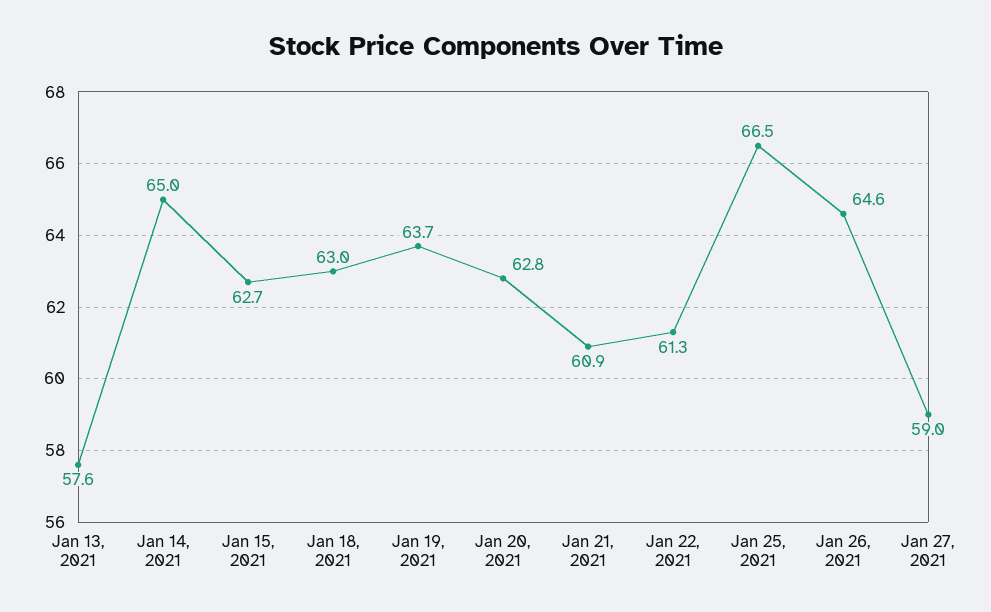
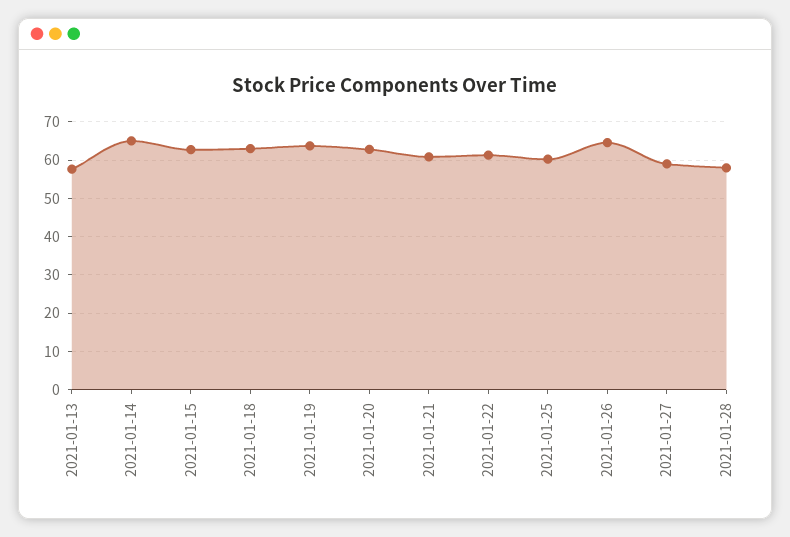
Jan 25, 2021: 66.5 -> 60
2021-01-28: none -> 58

